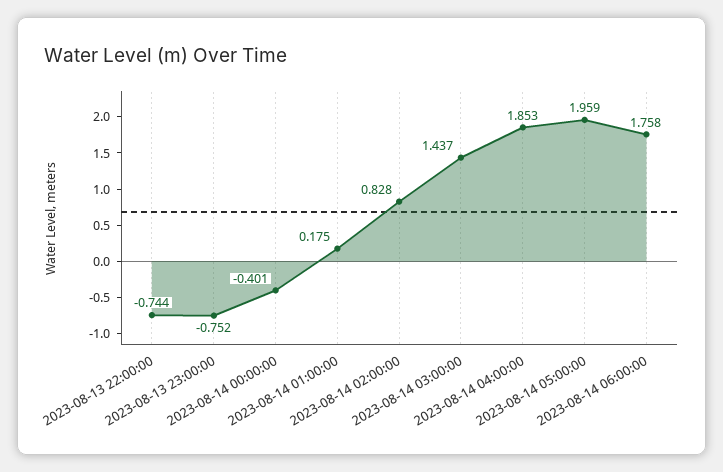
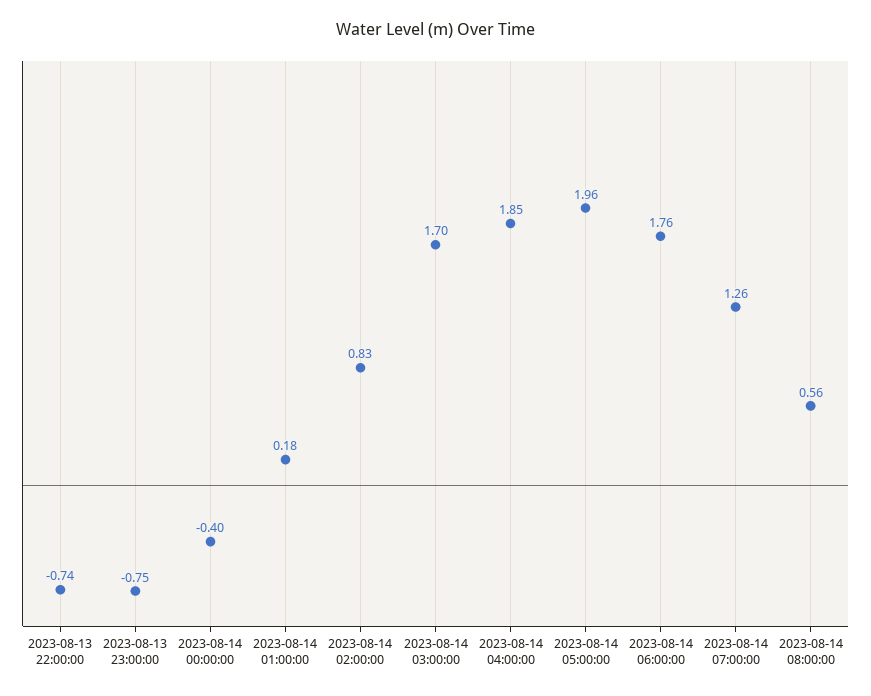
2023-08-14 03:00:00: 1.437 -> 1.7
2023-08-14 07:00:00: none -> 1.26
2023-08-14 08:00:00: none -> 0.56

